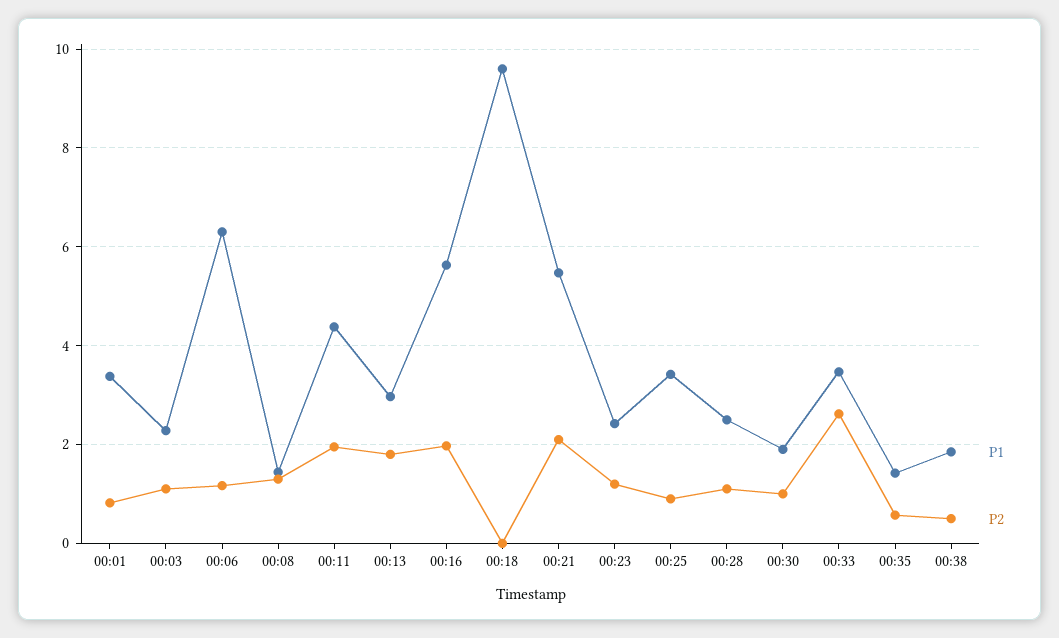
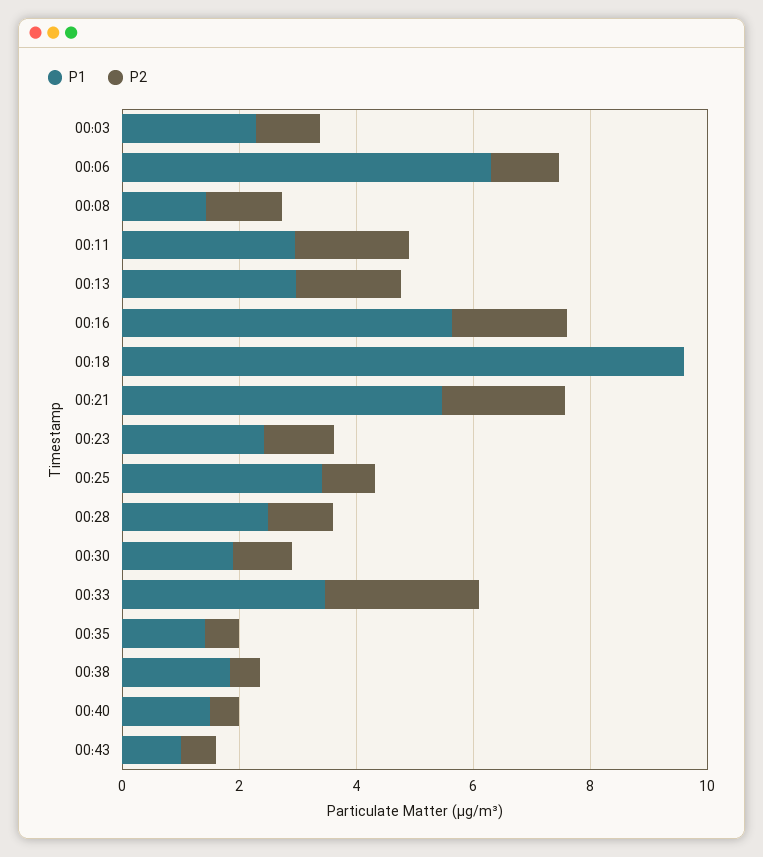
P1, 00:01: 3.4 -> none
P2, 00:01: 0.8 -> none
P1, 00:11: 4.4 -> 3
P1, 00:40: none -> 1.5
P2, 00:40: none -> 0.5
P1, 00:43: none -> 1
P2, 00:43: none -> 0.5

